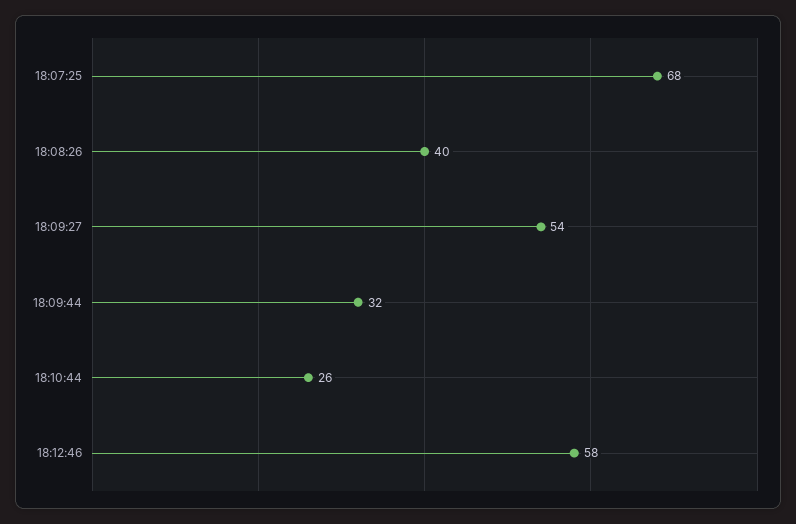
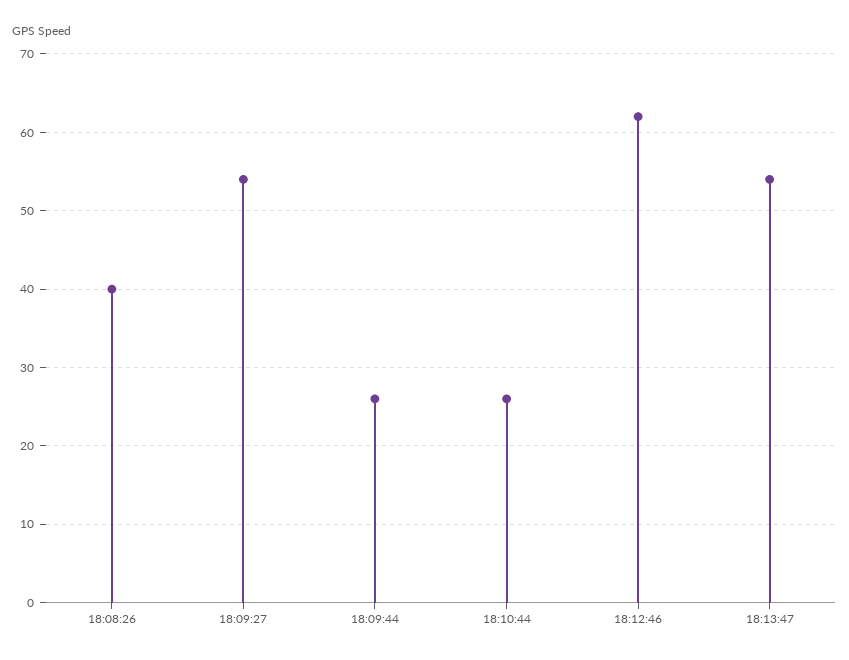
18:07:25: 68 -> none
18:09:44: 32 -> 26
18:12:46: 58 -> 62
18:13:47: none -> 54

